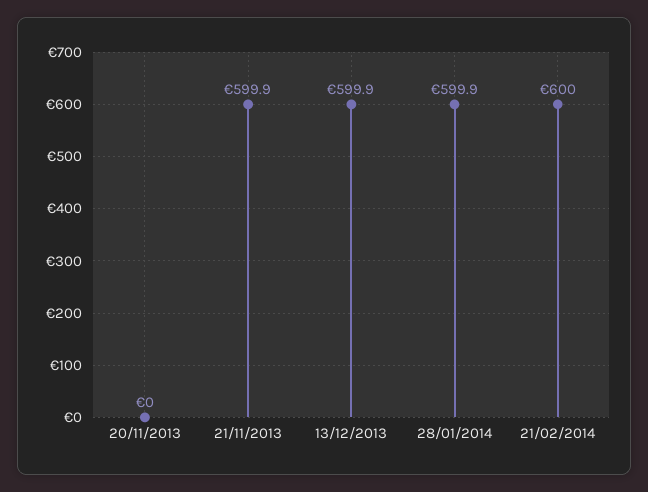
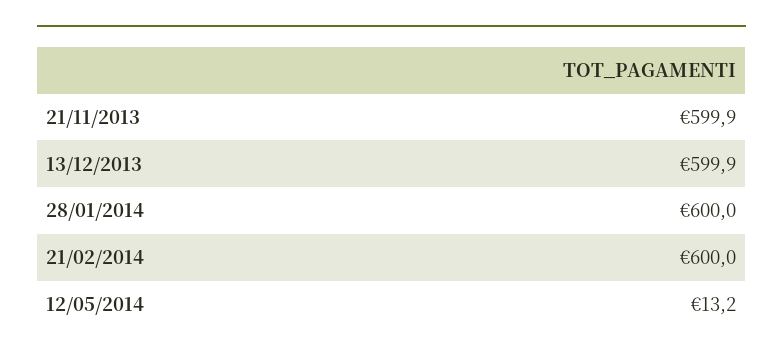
20/11/2013: 0 -> none
28/01/2014: 599.9 -> 600
12/05/2014: none -> 13.2

